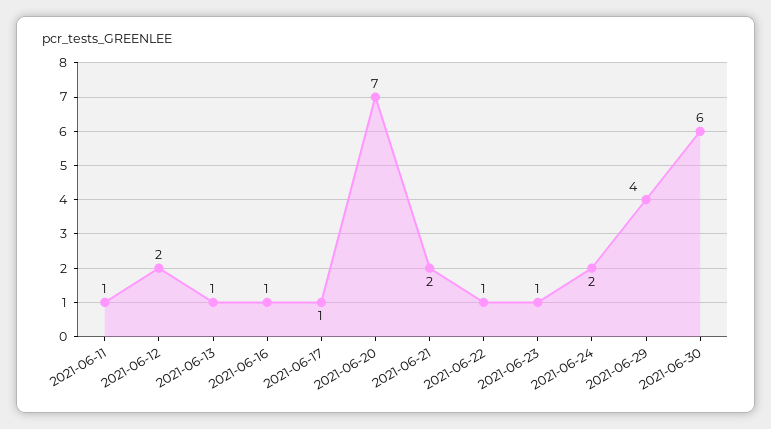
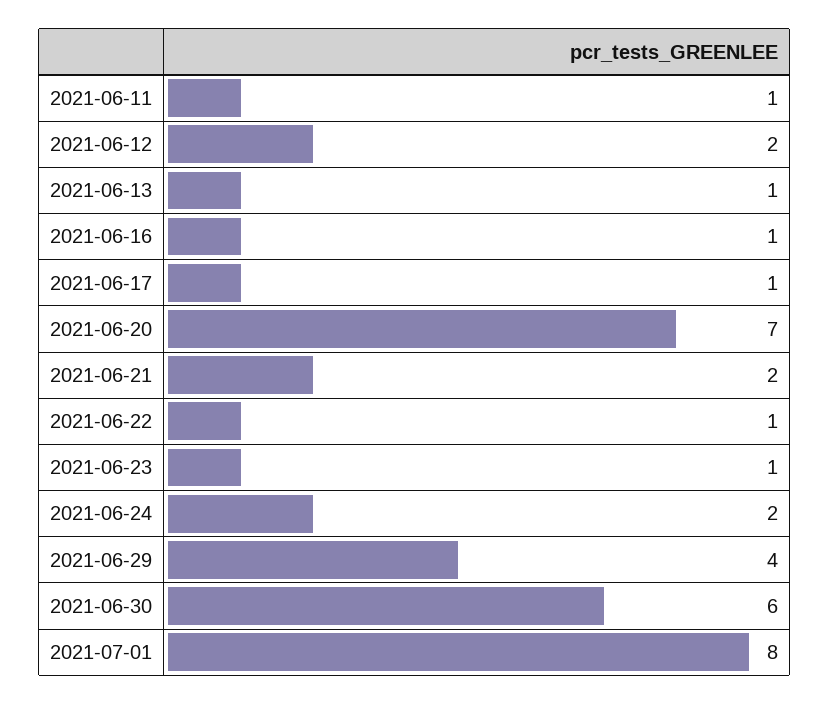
2021-07-01: none -> 8

